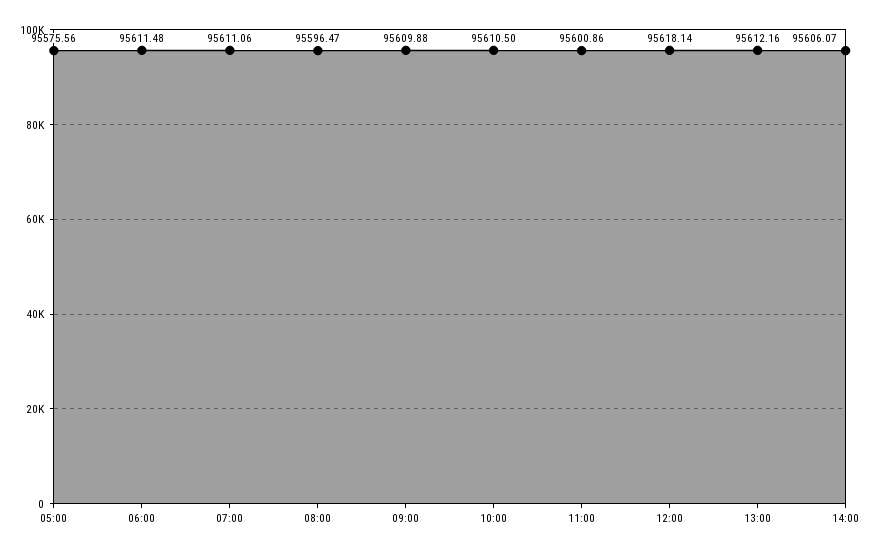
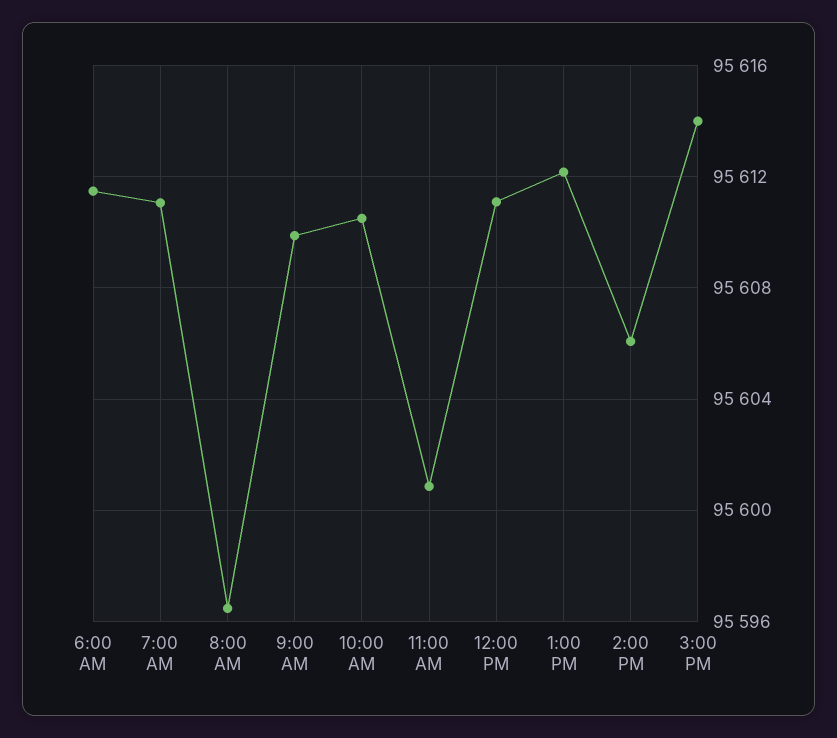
05:00: 95575.56 -> none
12:00: 95618.14 -> 95611
3:00 PM: none -> 95614

